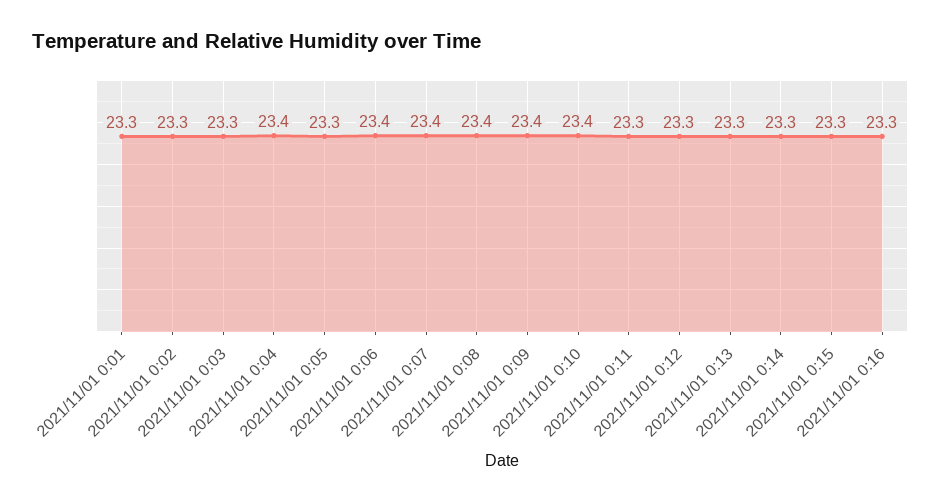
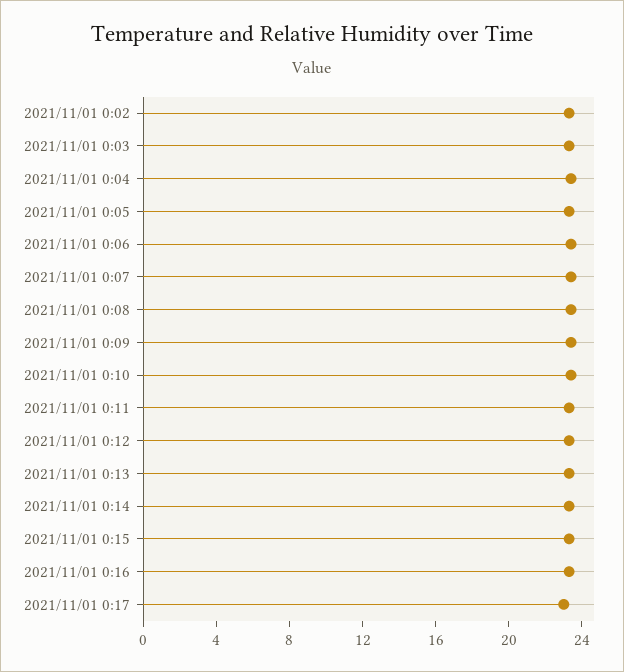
2021/11/01 0:01: 23.3 -> none
2021/11/01 0:17: none -> 23

